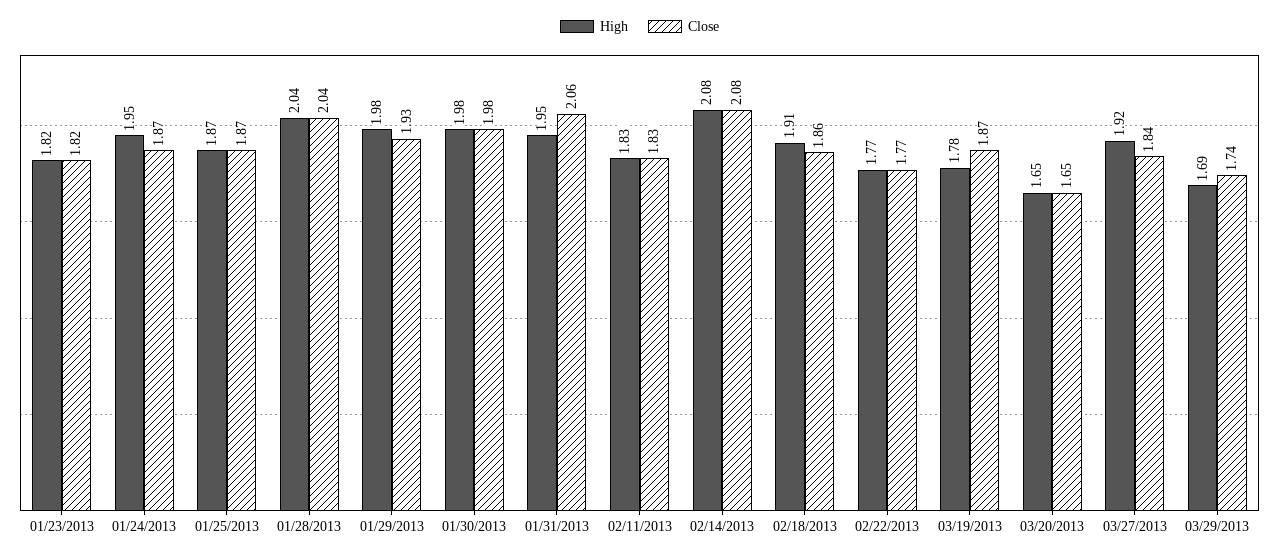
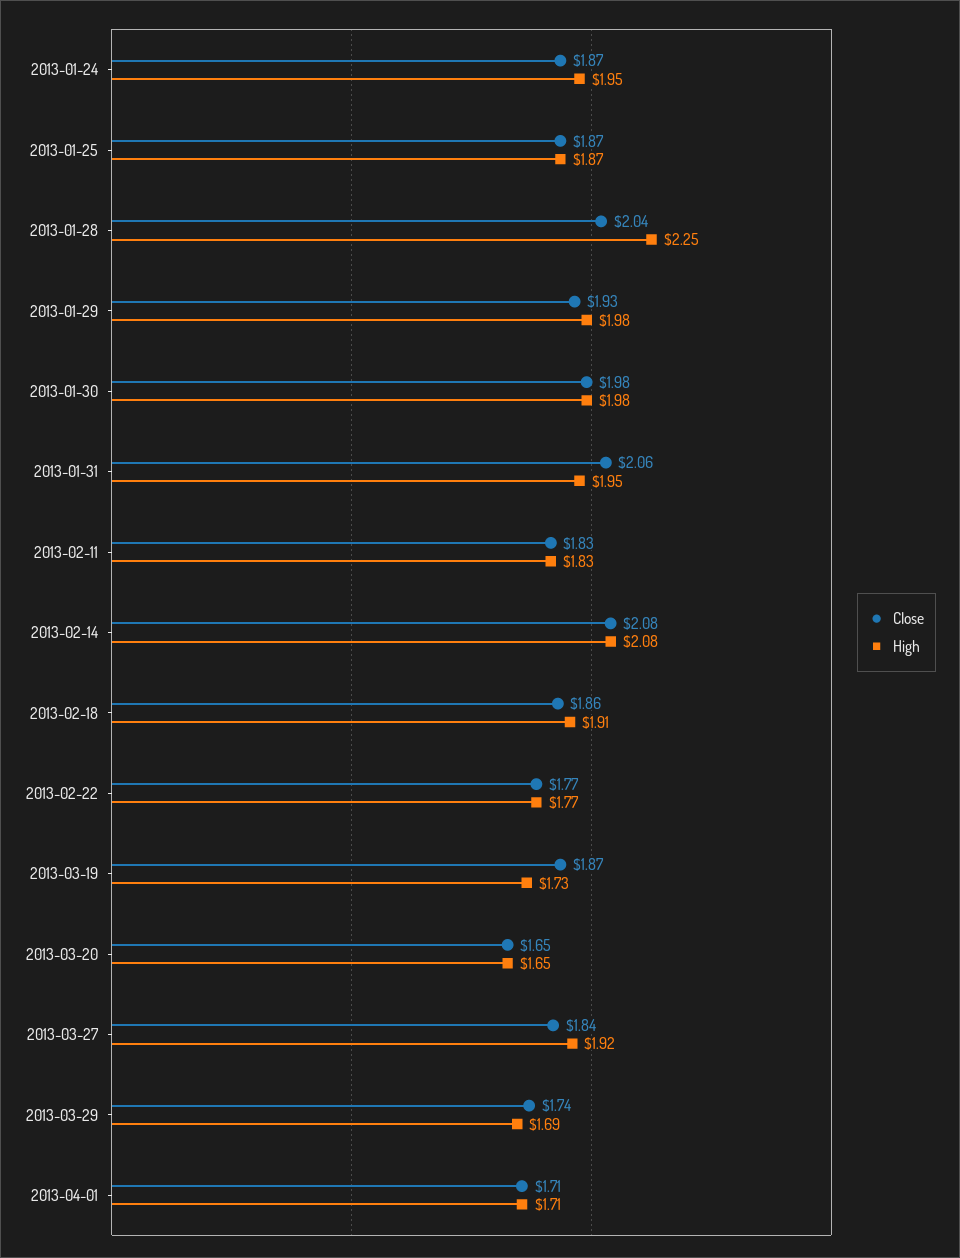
High, 01/23/2013: 1.82 -> none
Close, 01/23/2013: 1.82 -> none
High, 01/28/2013: 2.04 -> 2.25
High, 03/19/2013: 1.78 -> 1.73
Close, 2013-04-01: none -> 1.71
High, 2013-04-01: none -> 1.71

